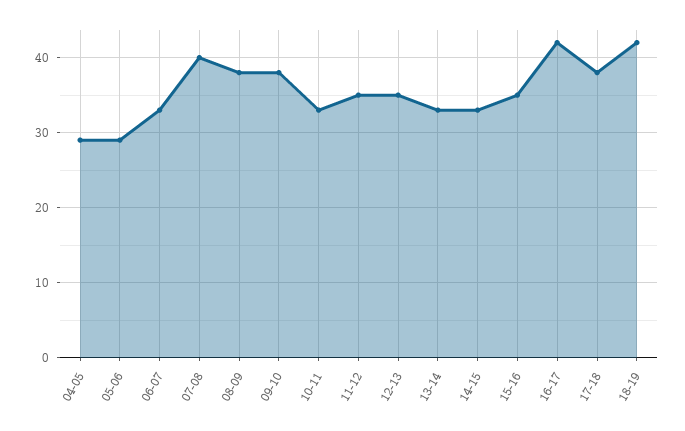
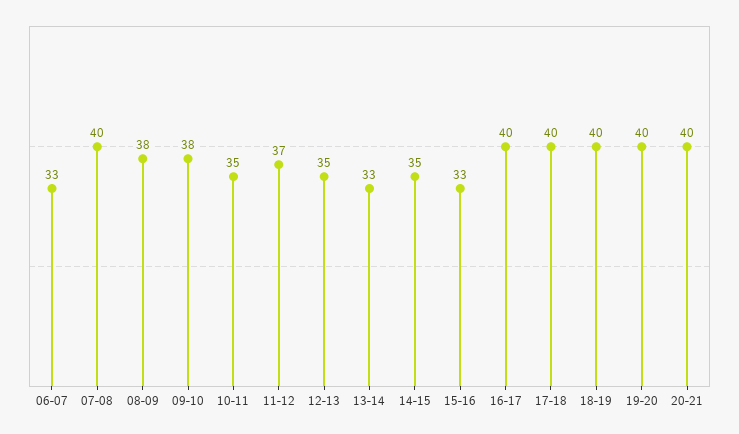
04-05: 29 -> none
05-06: 29 -> none
10-11: 33 -> 35
11-12: 35 -> 37
14-15: 33 -> 35
15-16: 35 -> 33
16-17: 42 -> 40
17-18: 38 -> 40
18-19: 42 -> 40
19-20: none -> 40
20-21: none -> 40

